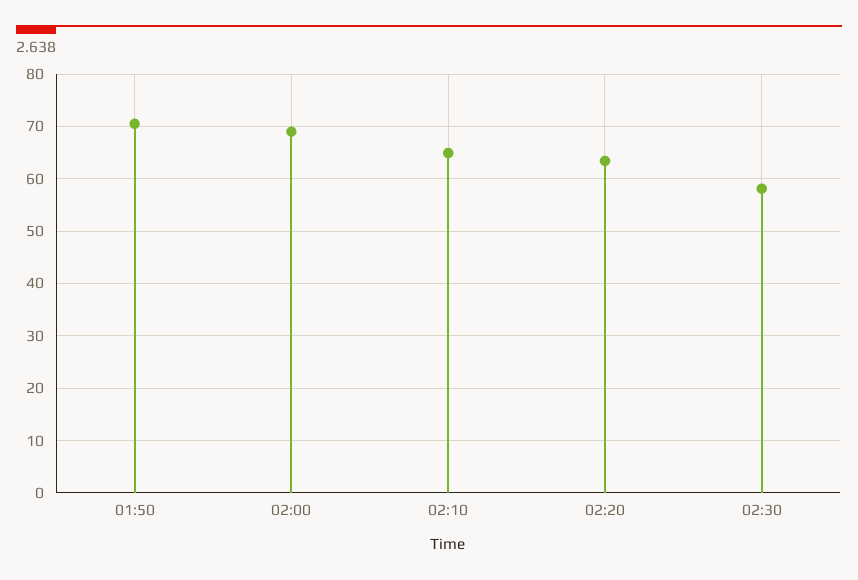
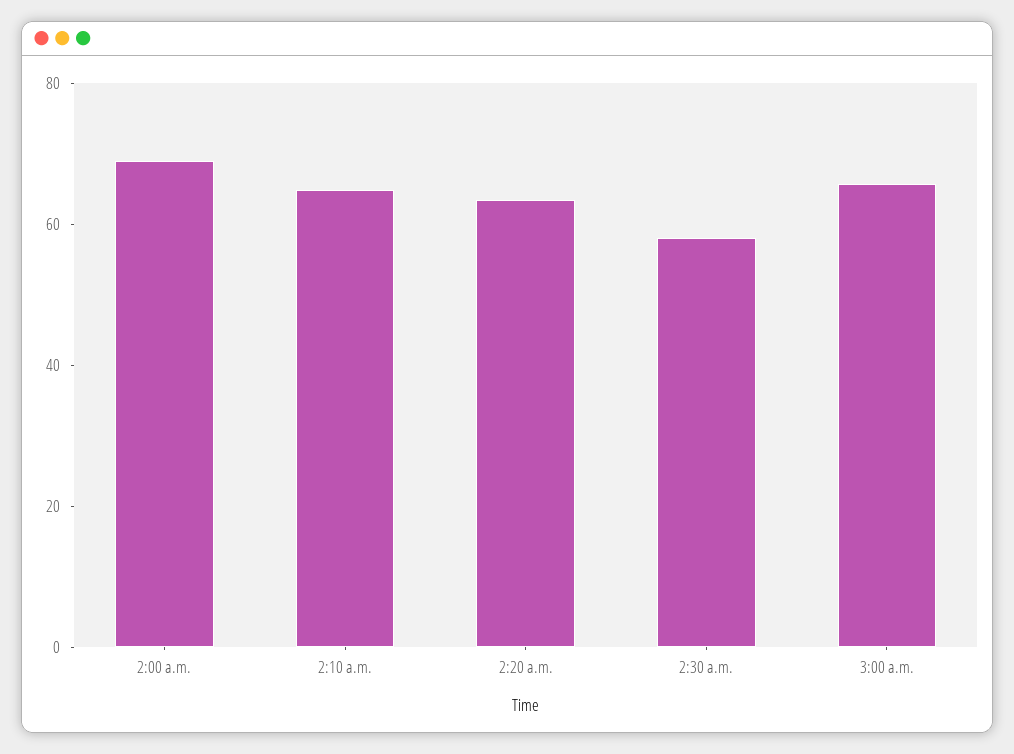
01:50: 70 -> none
3:00 a.m.: none -> 65

